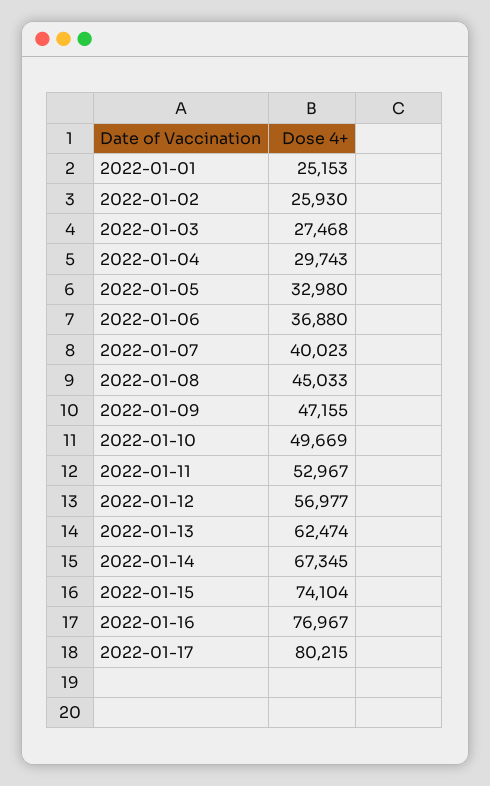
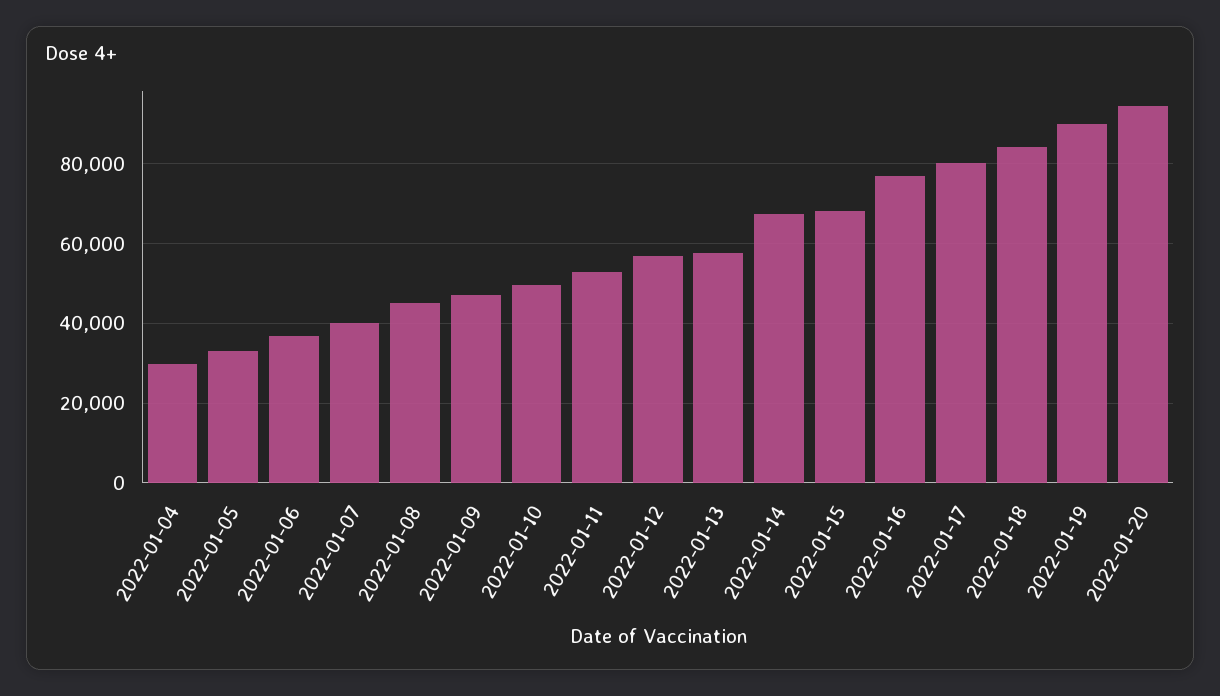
2022-01-01: 25153 -> none
2022-01-02: 25930 -> none
2022-01-03: 27468 -> none
2022-01-13: 62474 -> 58000
2022-01-15: 74104 -> 68000
2022-01-18: none -> 84000
2022-01-19: none -> 90000
2022-01-20: none -> 94000

